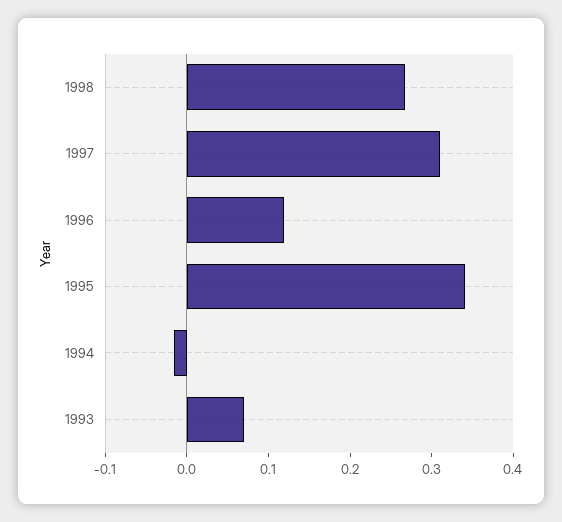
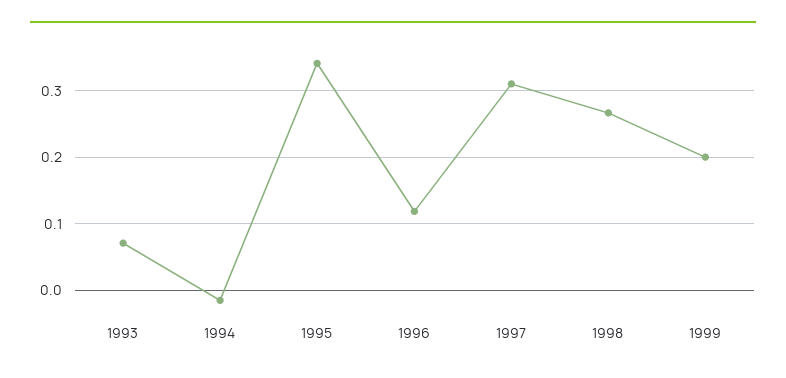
1999: none -> 0.2

